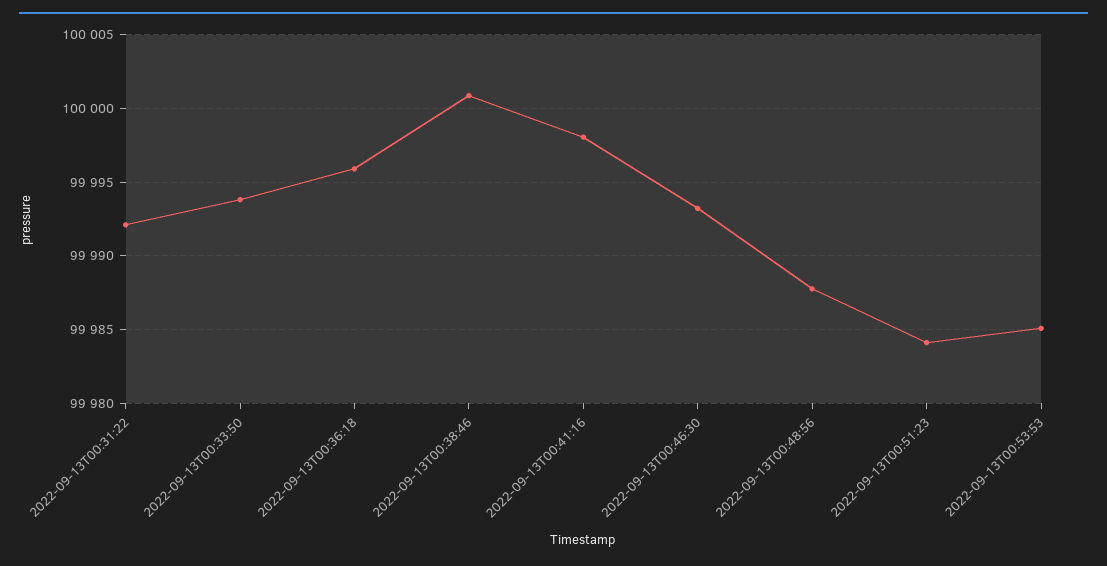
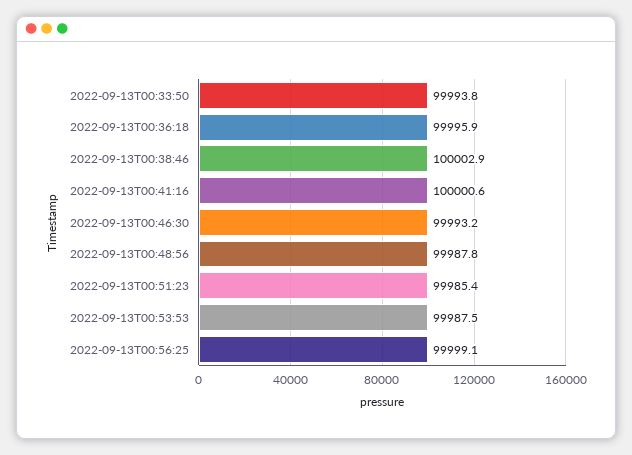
2022-09-13T00:31:22: 99992 -> none
2022-09-13T00:38:46: 100001 -> 100002.9
2022-09-13T00:41:16: 99998 -> 100000.6
2022-09-13T00:51:23: 99984 -> 99985.4
2022-09-13T00:53:53: 99985 -> 99987.5
2022-09-13T00:56:25: none -> 99999.1

